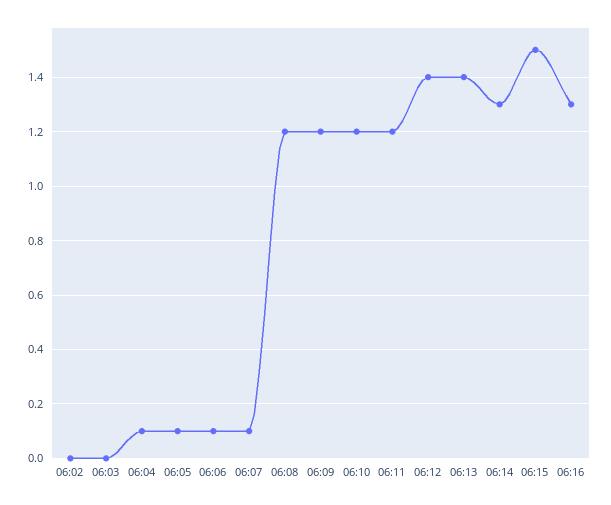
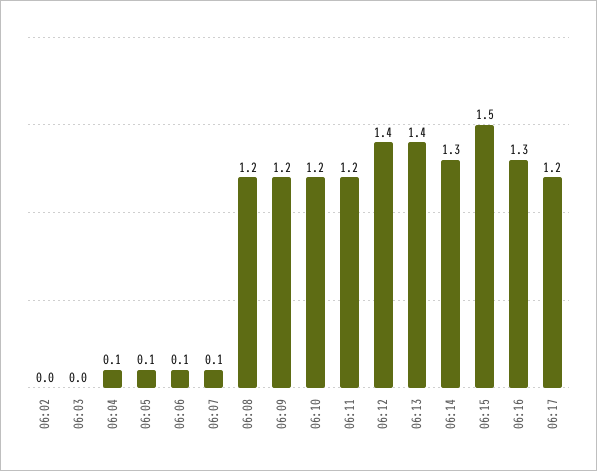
06:17: none -> 1.2

